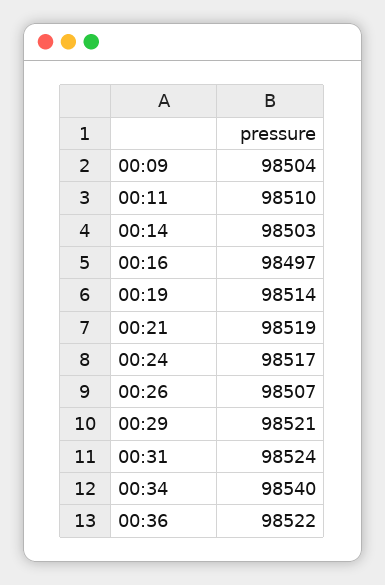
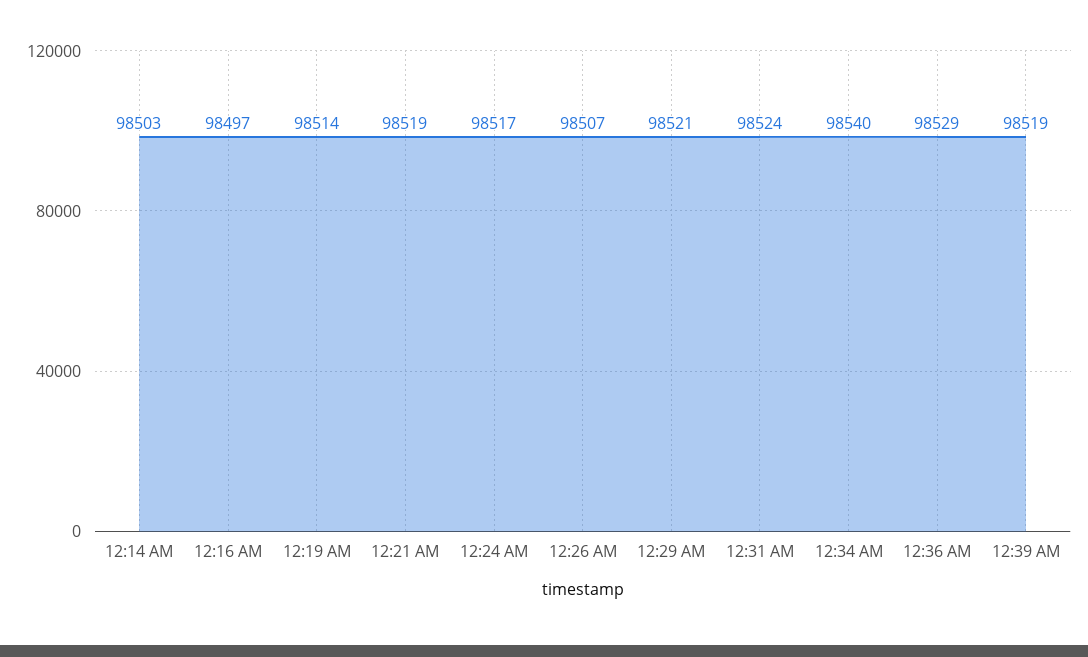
00:09: 98504 -> none
00:11: 98510 -> none
00:36: 98522 -> 98529
12:39 AM: none -> 98519

